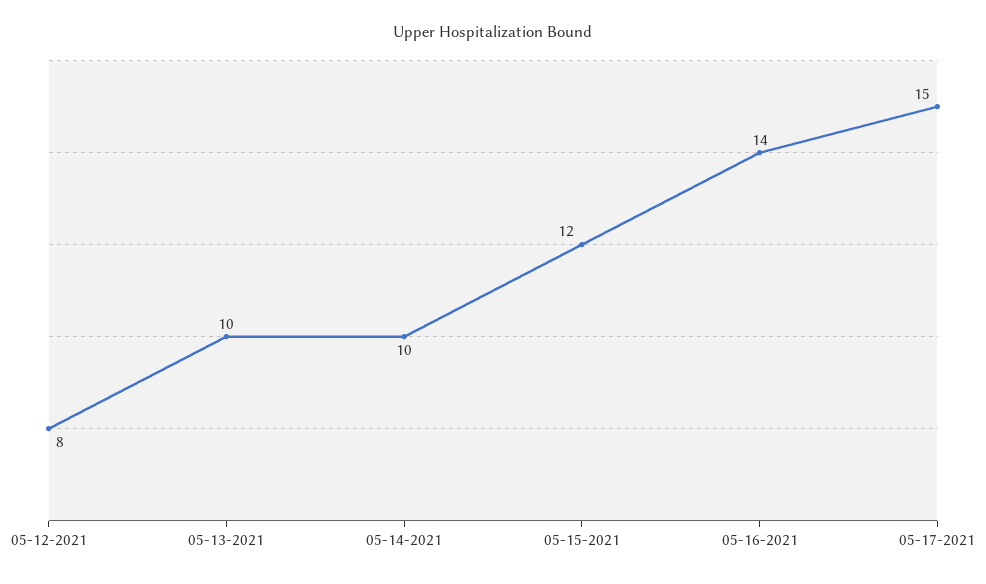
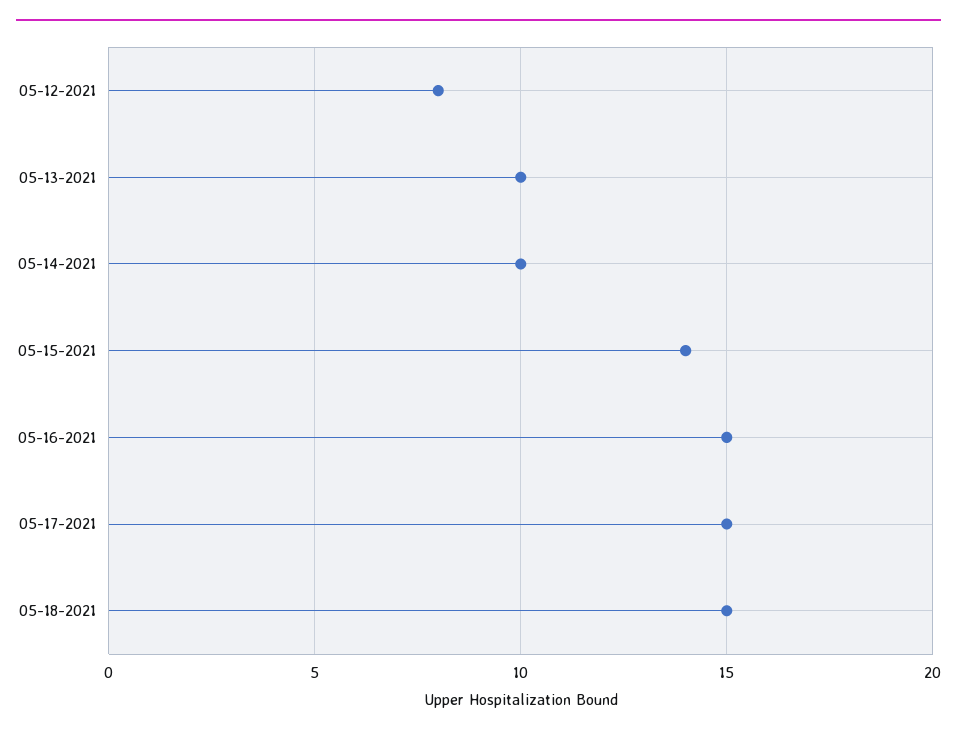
05-15-2021: 12 -> 14
05-16-2021: 14 -> 15
05-18-2021: none -> 15

